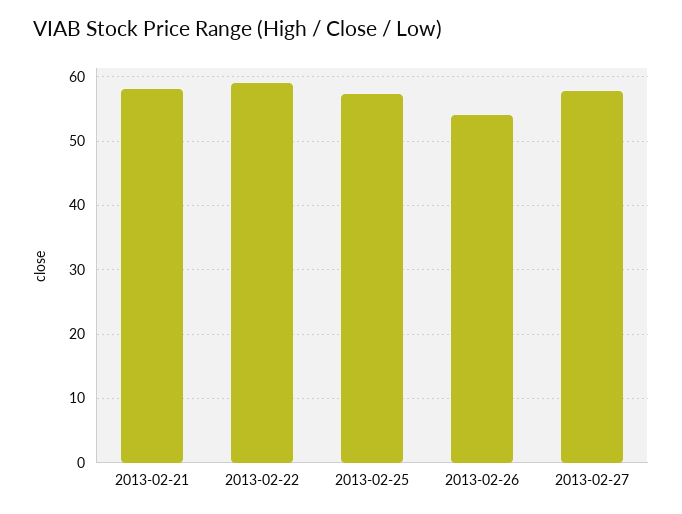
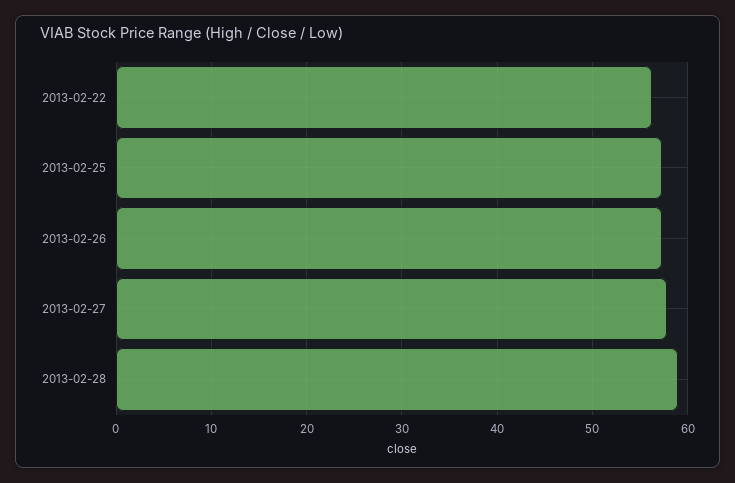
2013-02-21: 58 -> none
2013-02-22: 59 -> 56
2013-02-26: 54 -> 57
2013-02-28: none -> 59

